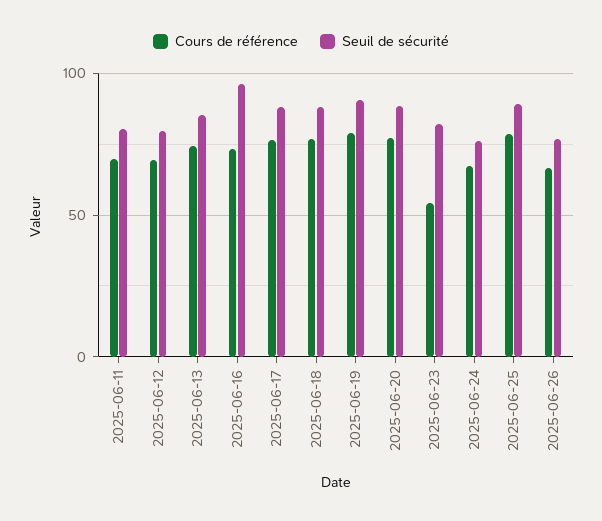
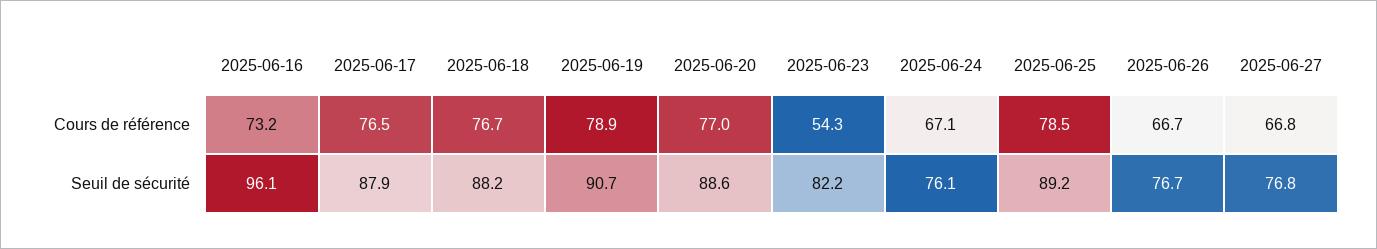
Cours de référence, 2025-06-11: 70 -> none
Seuil de sécurité, 2025-06-11: 80 -> none
Cours de référence, 2025-06-12: 70 -> none
Seuil de sécurité, 2025-06-12: 80 -> none
Cours de référence, 2025-06-13: 75 -> none
Seuil de sécurité, 2025-06-13: 85 -> none
Cours de référence, 2025-06-27: none -> 66.8
Seuil de sécurité, 2025-06-27: none -> 76.8

